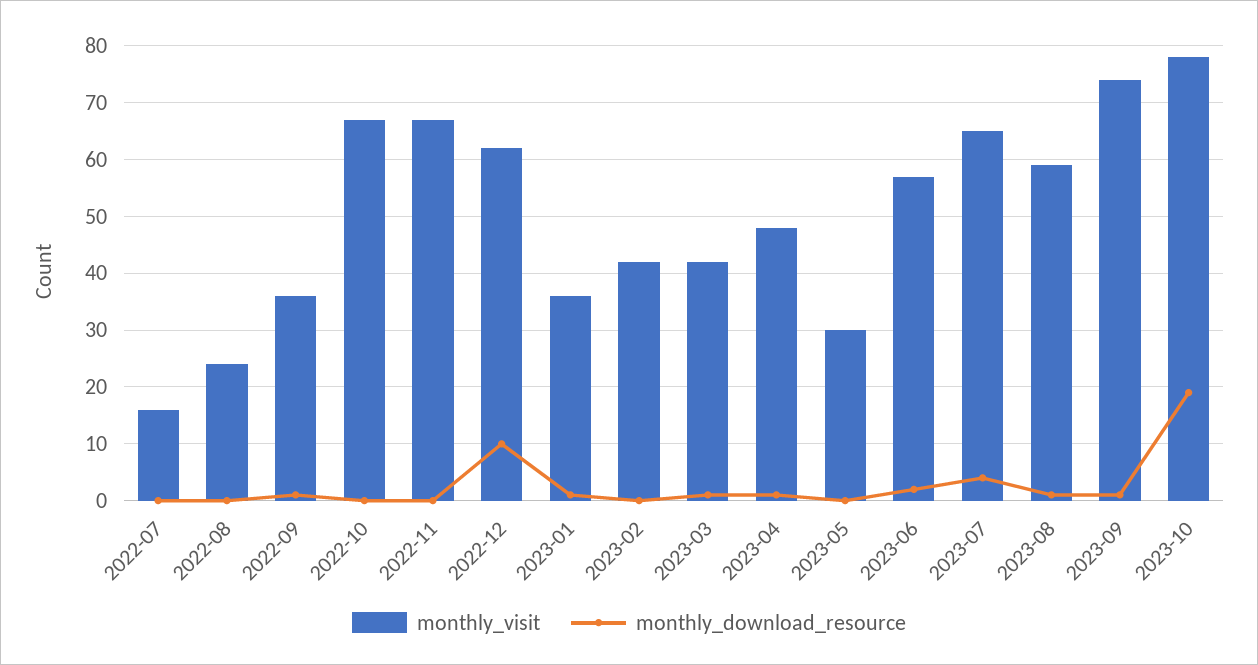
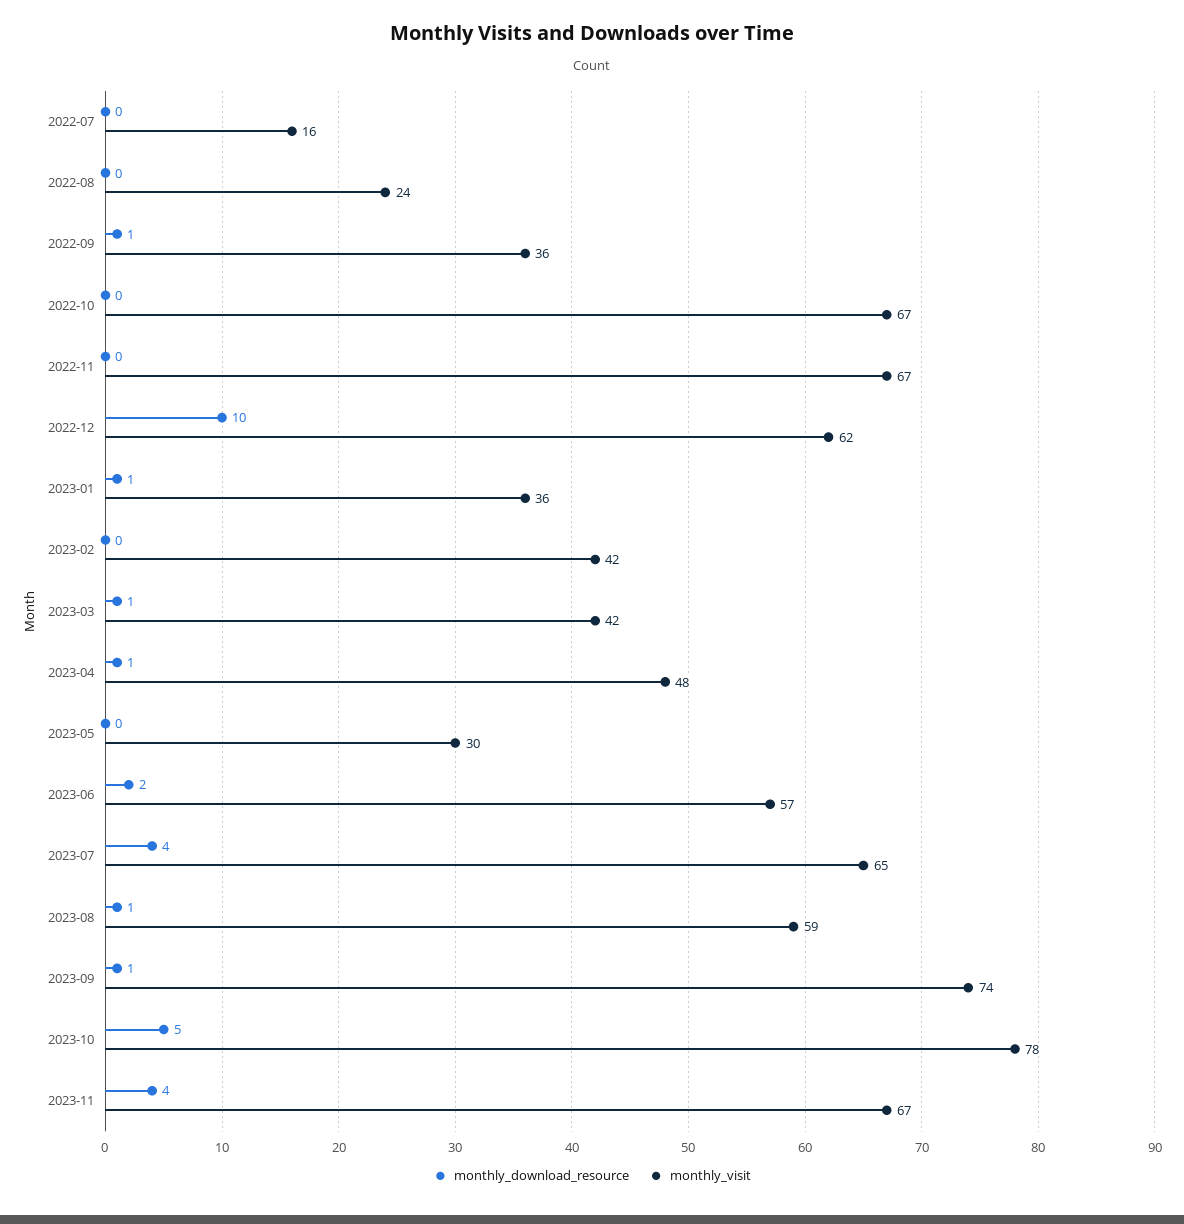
monthly_download_resource, 2023-10: 20 -> 5
monthly_download_resource, 2023-11: none -> 4
monthly_visit, 2023-11: none -> 67

